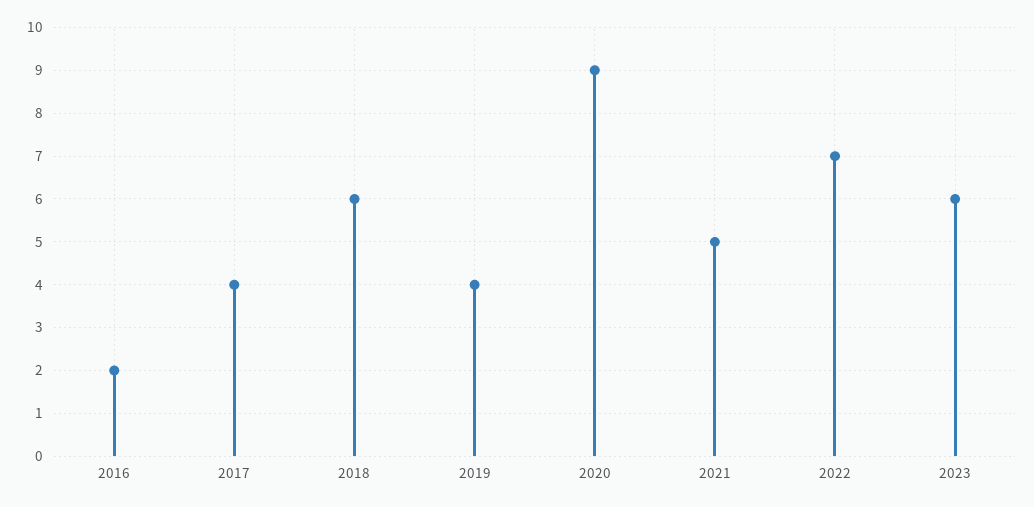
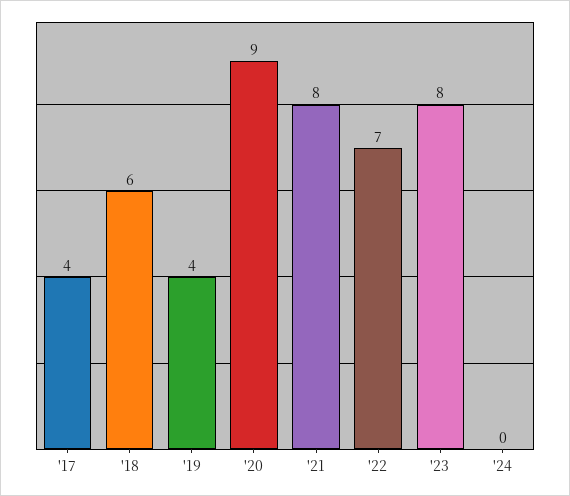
2016: 2 -> none
2021: 5 -> 8
2023: 6 -> 8
'24: none -> 0

